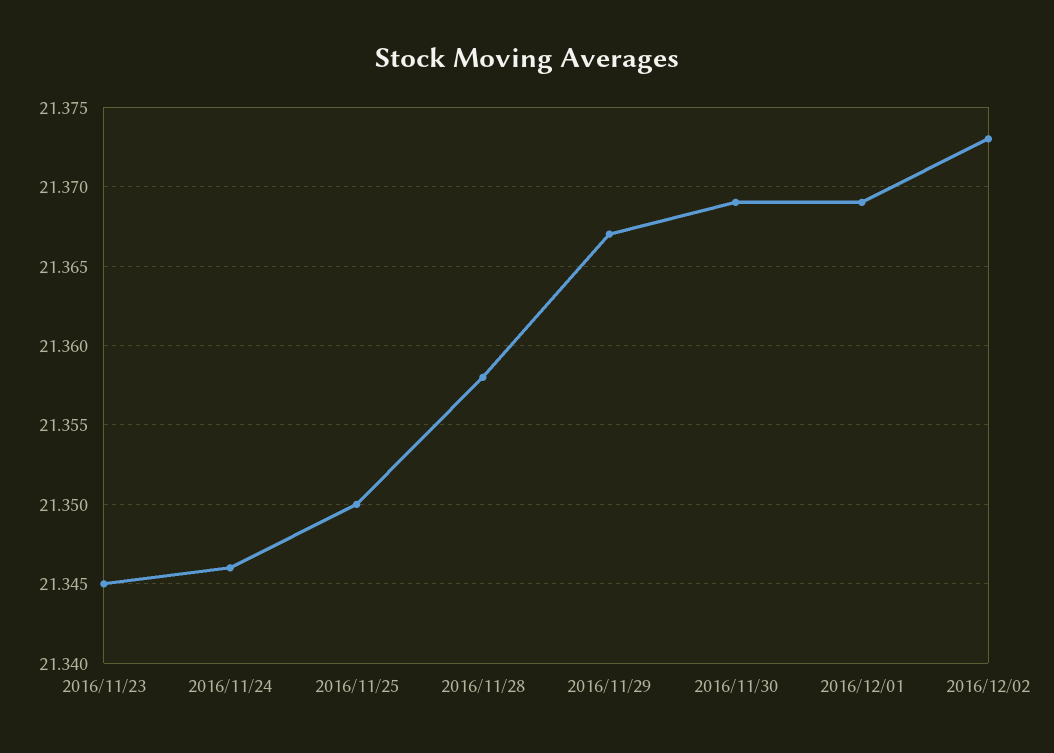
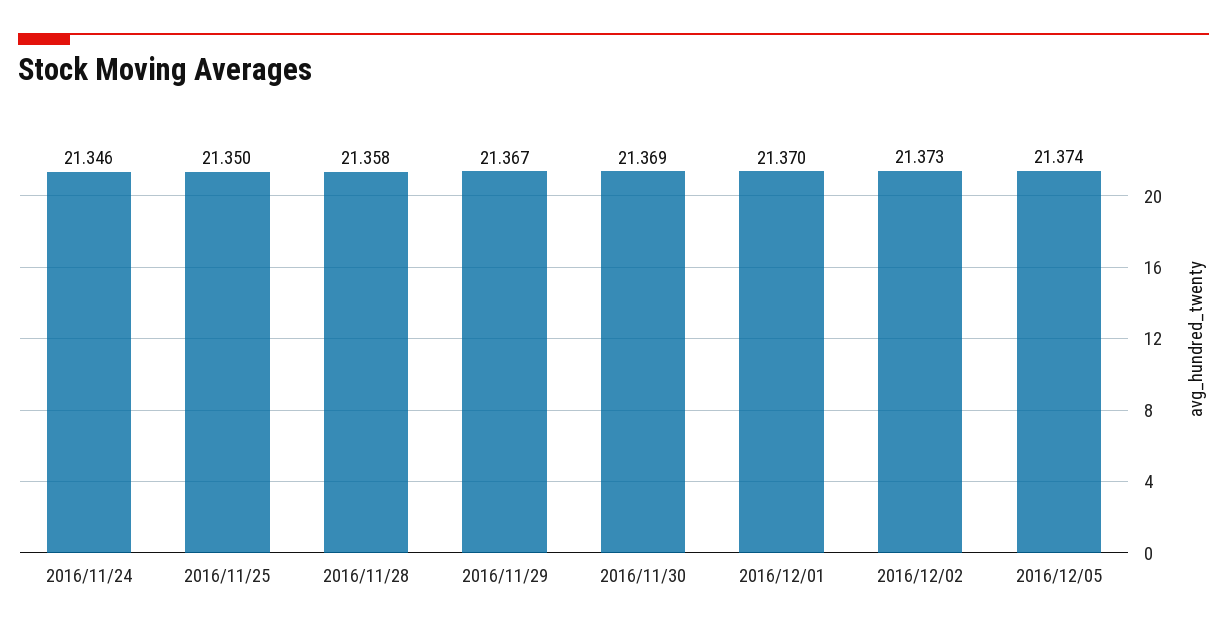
2016/11/23: 21.345 -> none
2016/12/01: 21.369 -> 21.37
2016/12/05: none -> 21.374

